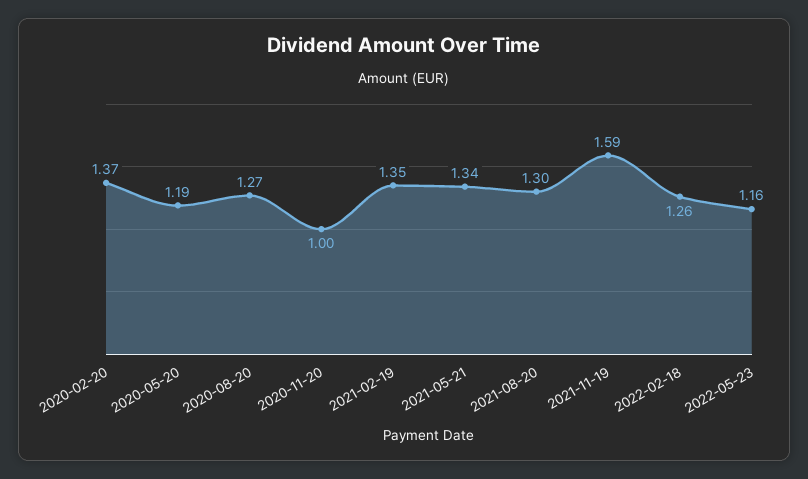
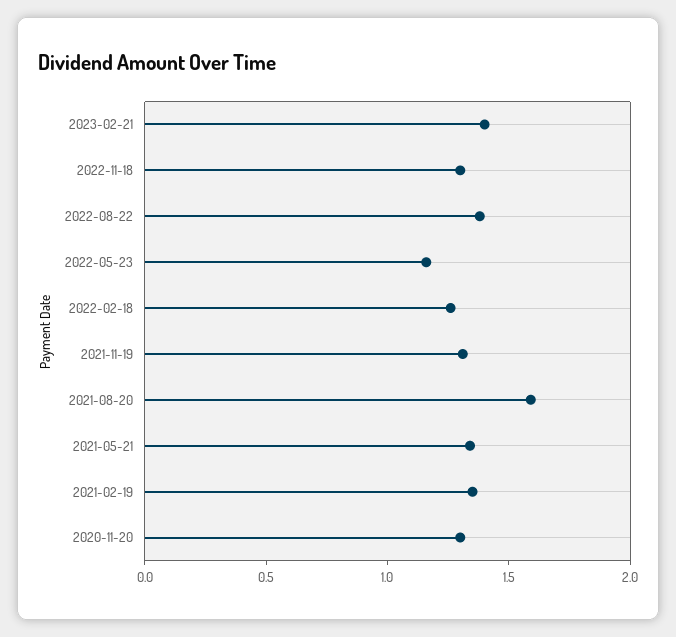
2020-02-20: 1.37 -> none
2020-05-20: 1.19 -> none
2020-08-20: 1.27 -> none
2020-11-20: 1 -> 1.3
2021-08-20: 1.3 -> 1.6
2021-11-19: 1.59 -> 1.3
2023-02-21: none -> 1.4
2022-11-18: none -> 1.3
2022-08-22: none -> 1.4

